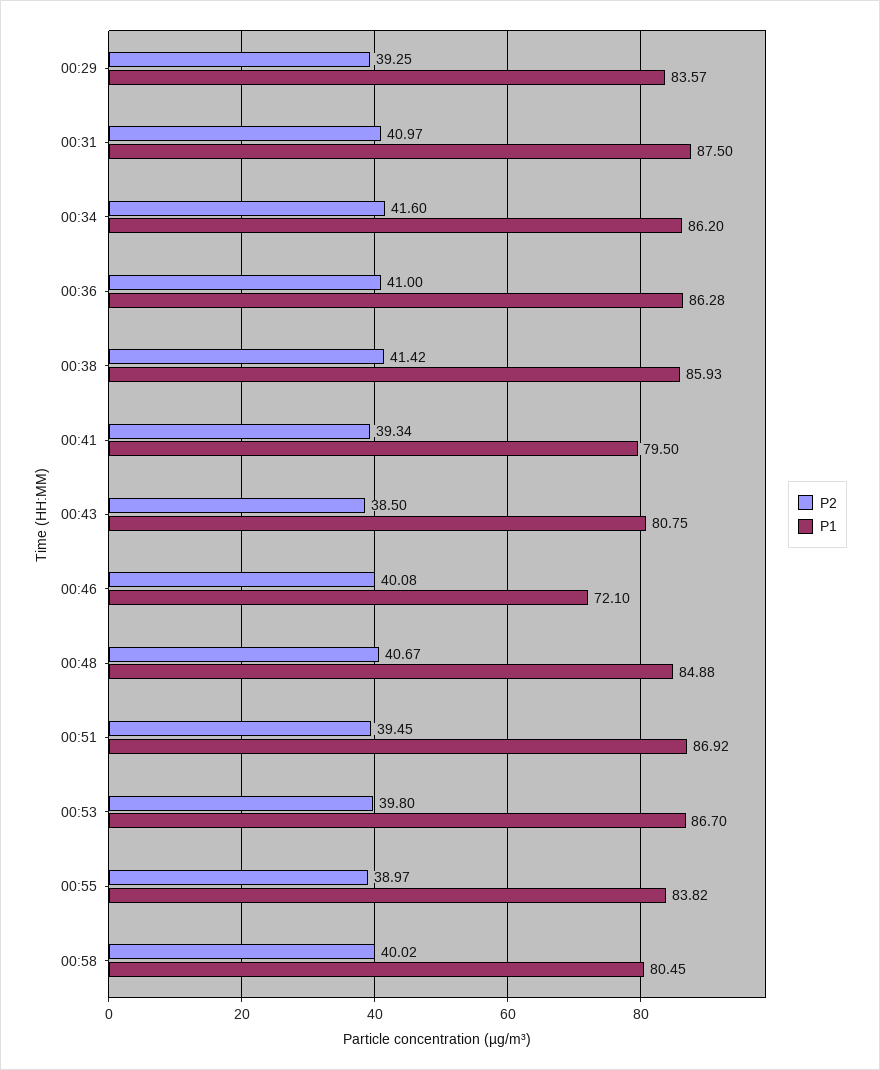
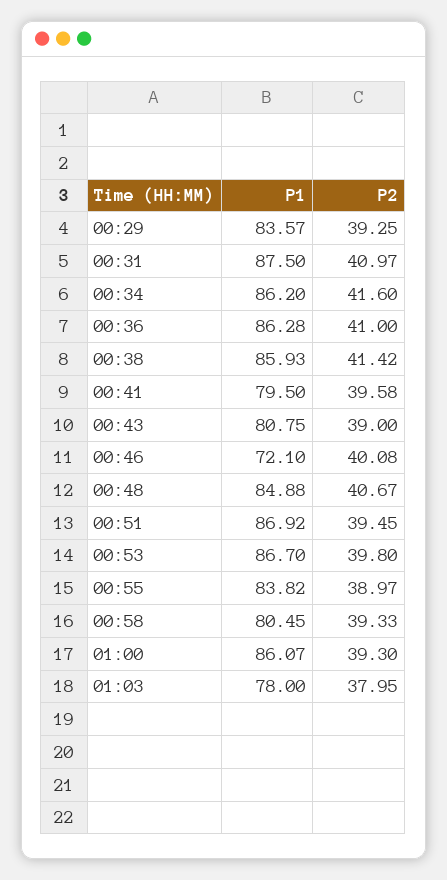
P2, 00:41: 39.34 -> 39.58
P2, 00:43: 38.5 -> 39
P2, 00:58: 40.02 -> 39.33
P1, 01:00: none -> 86.07
P2, 01:00: none -> 39.3
P1, 01:03: none -> 78
P2, 01:03: none -> 37.95

